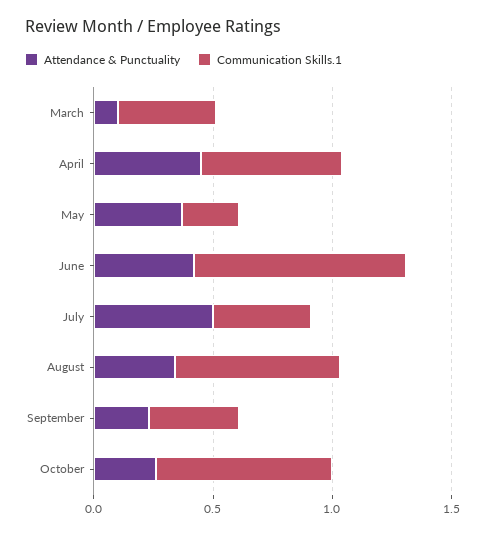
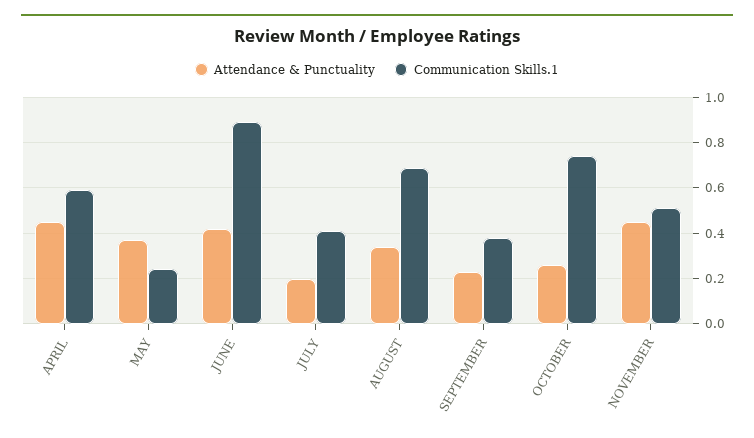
Attendance & Punctuality, March: 0.1 -> none
Communication Skills.1, March: 0.4 -> none
Attendance & Punctuality, July: 0.5 -> 0.2
Attendance & Punctuality, NOVEMBER: none -> 0.45
Communication Skills.1, NOVEMBER: none -> 0.5

